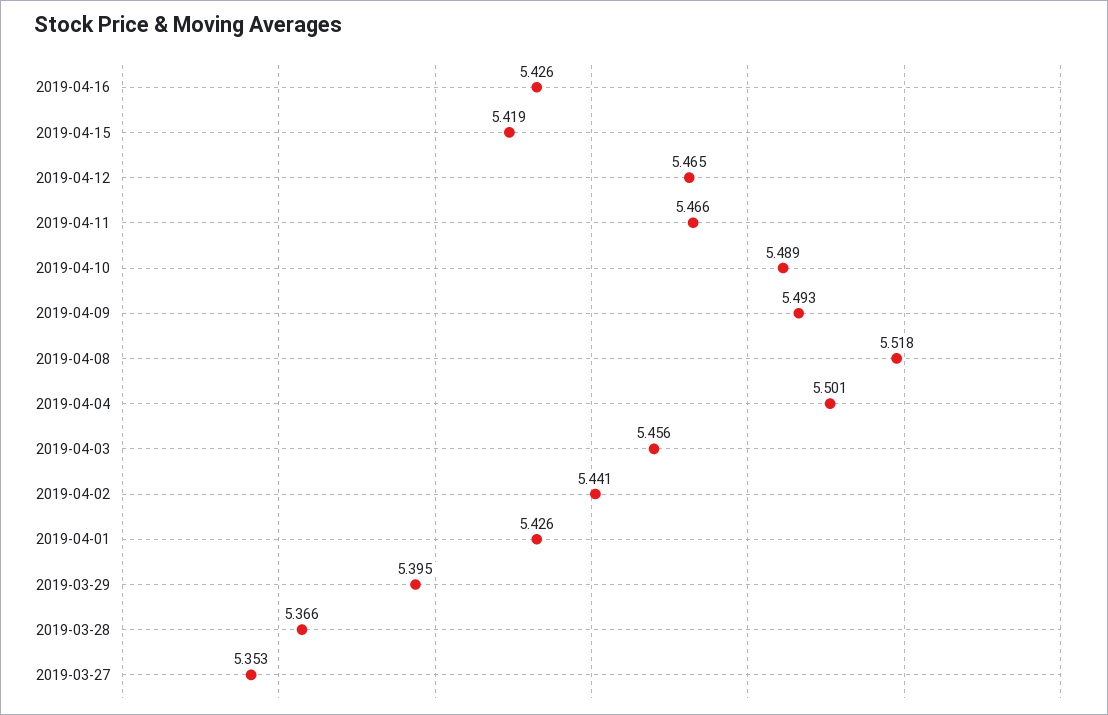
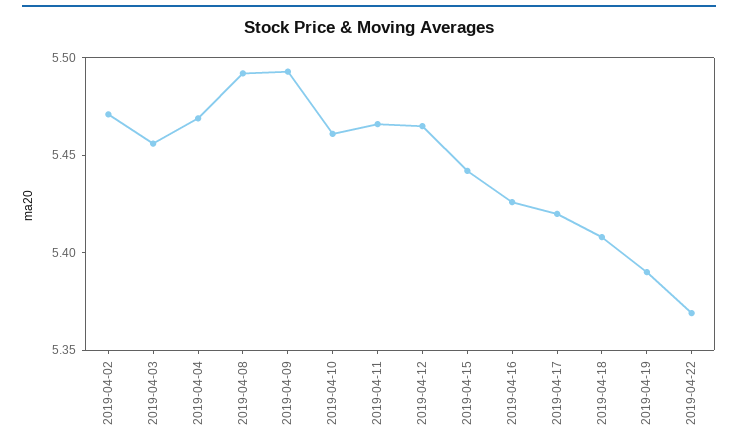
2019-04-15: 5.419 -> 5.44
2019-04-10: 5.489 -> 5.46
2019-04-08: 5.518 -> 5.49
2019-04-04: 5.501 -> 5.47
2019-04-02: 5.441 -> 5.47
2019-04-01: 5.426 -> none
2019-03-29: 5.395 -> none
2019-03-28: 5.366 -> none
2019-03-27: 5.353 -> none
2019-04-17: none -> 5.42
2019-04-18: none -> 5.41
2019-04-19: none -> 5.39
2019-04-22: none -> 5.37

